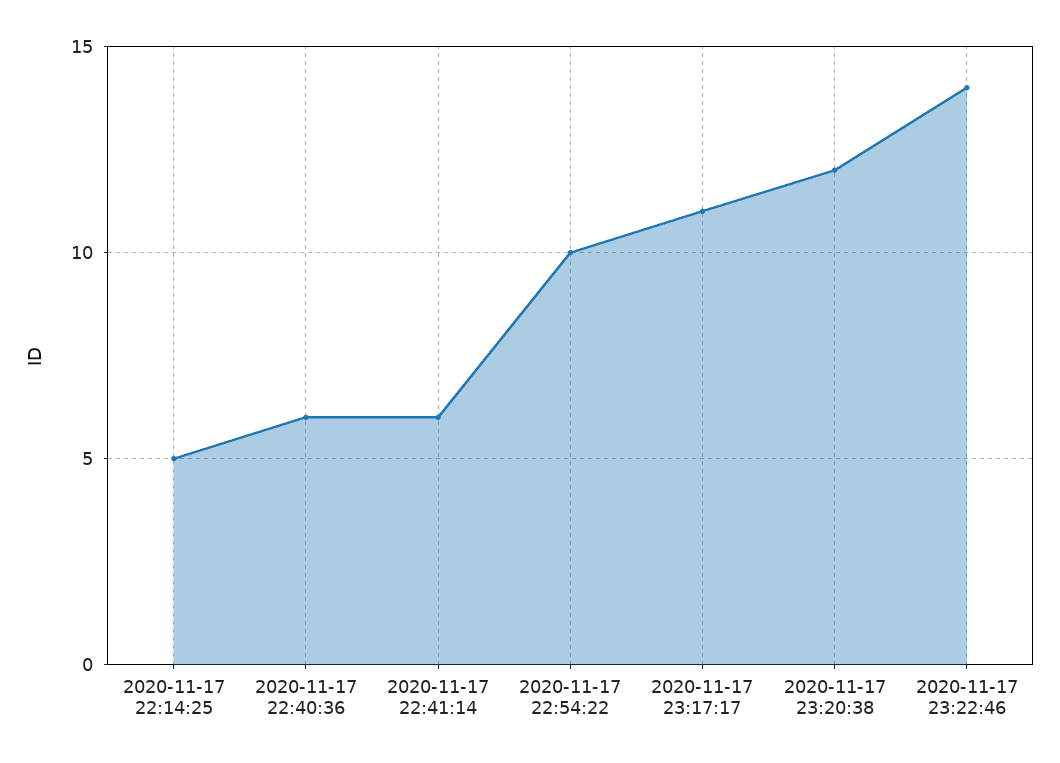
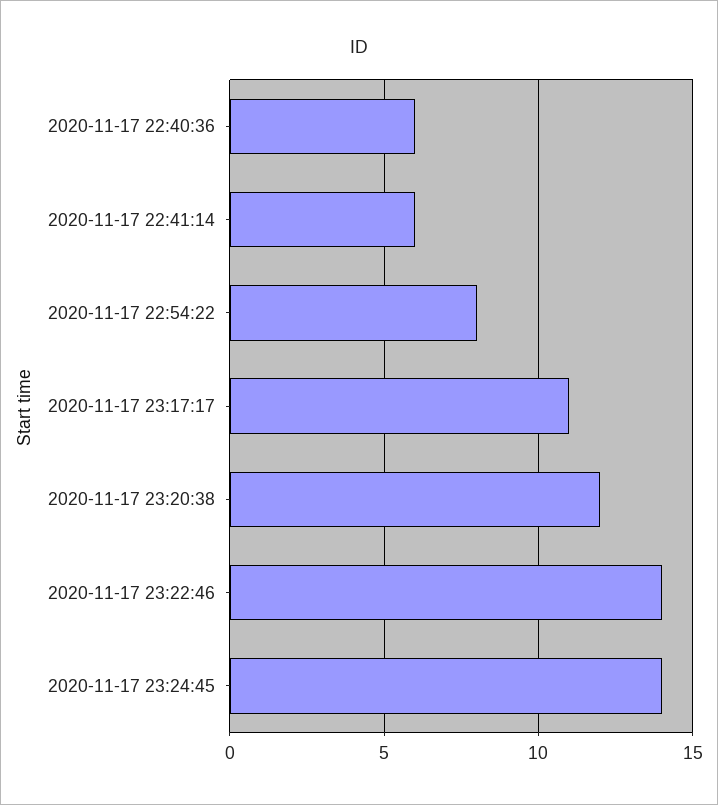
2020-11-17 22:14:25: 5 -> none
2020-11-17 22:54:22: 10 -> 8
2020-11-17 23:24:45: none -> 14

